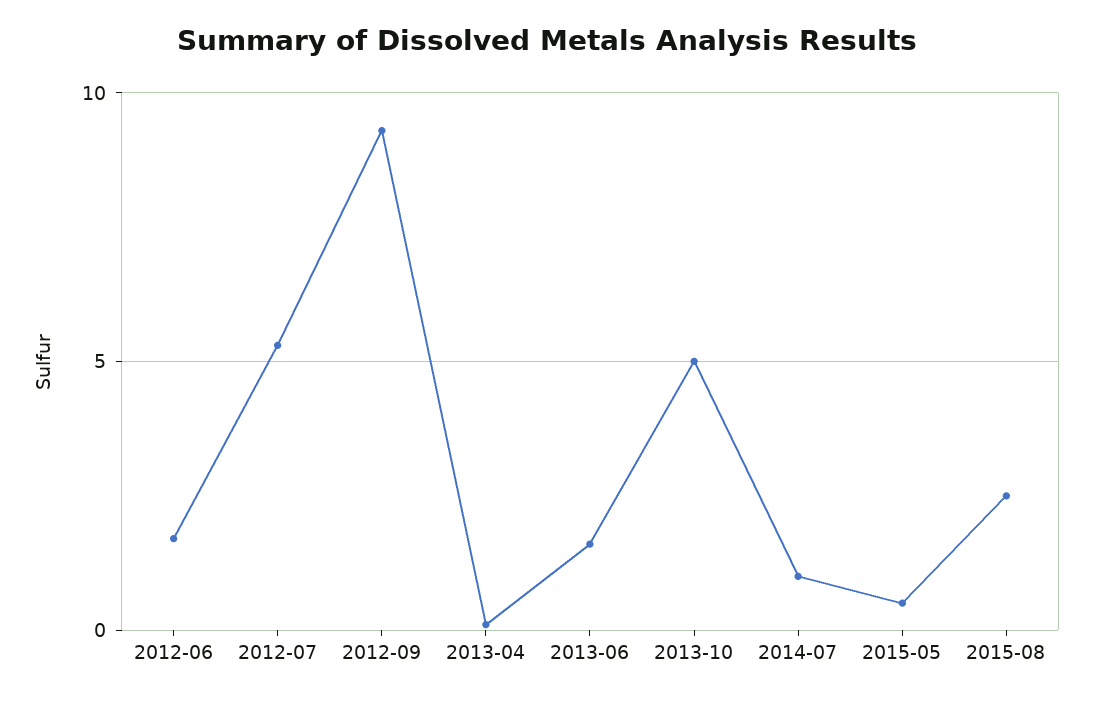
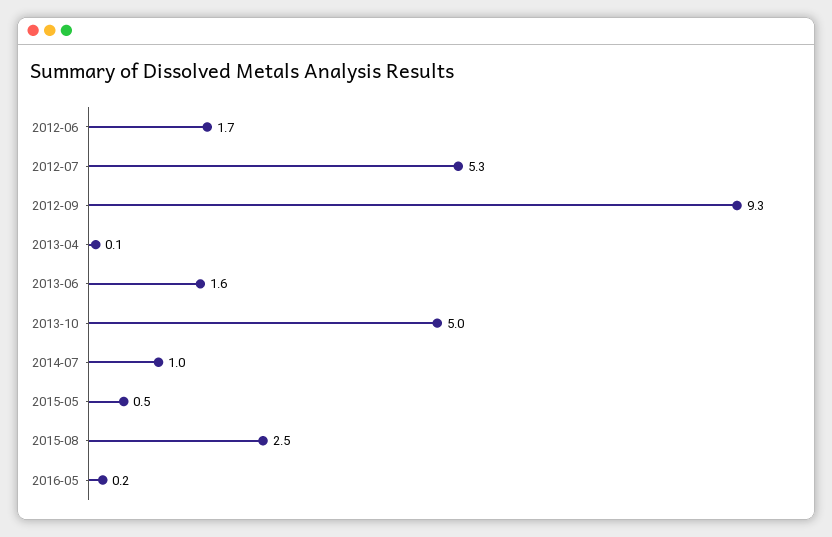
2016-05: none -> 0.2

